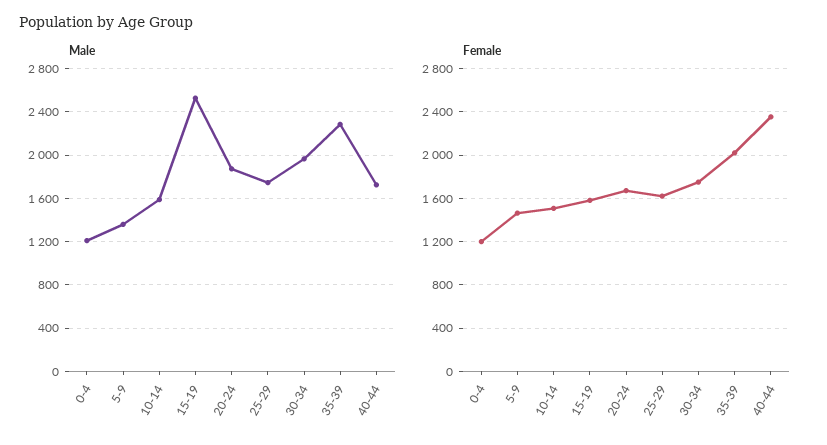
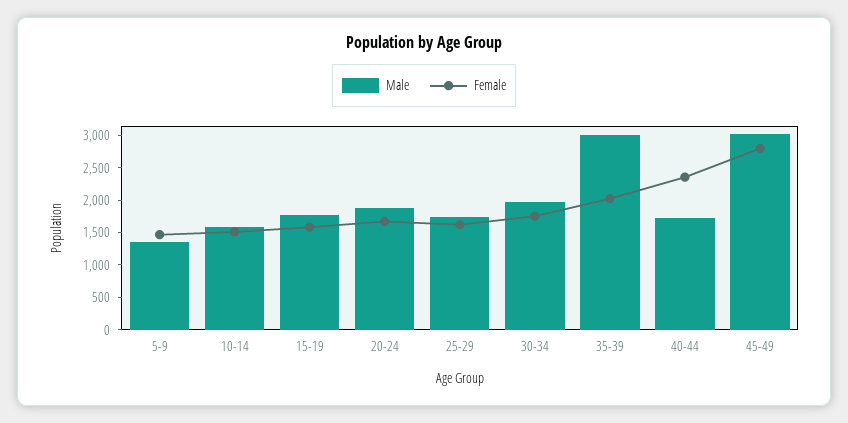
Male, 0-4: 1200 -> none
Male, 15-19: 2500 -> 1750
Male, 35-39: 2300 -> 3000
Female, 0-4: 1200 -> none
Male, 45-49: none -> 3000
Female, 45-49: none -> 2750

